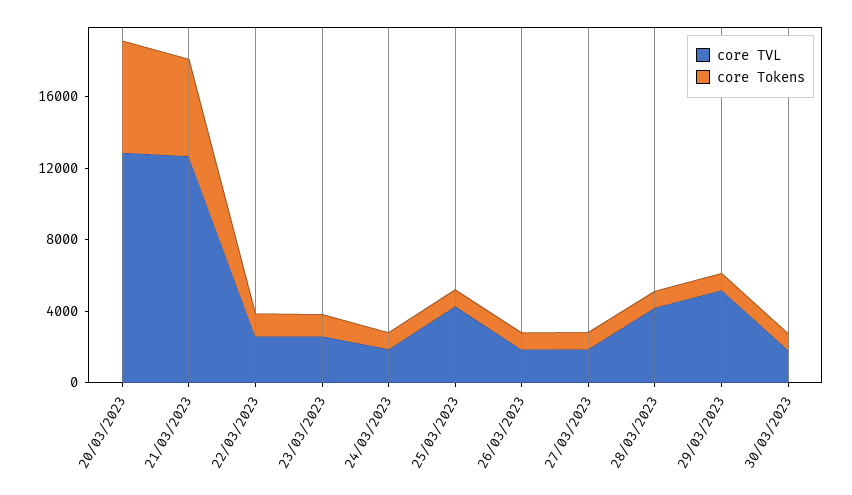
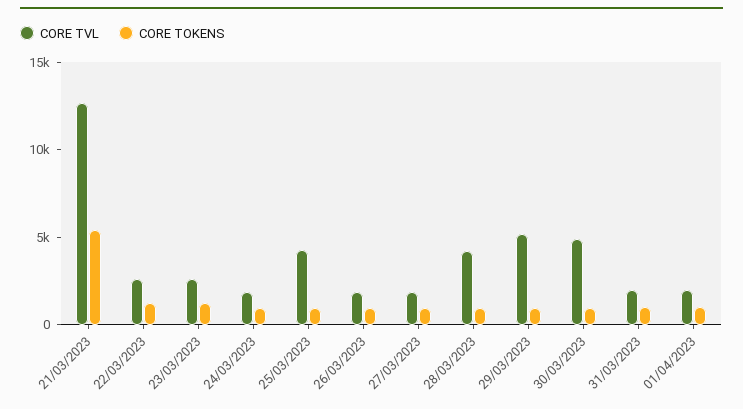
core TVL, 20/03/2023: 13000 -> none
core Tokens, 20/03/2023: 6000 -> none
core TVL, 30/03/2023: 2000 -> 5000
core TVL, 31/03/2023: none -> 2000
core Tokens, 31/03/2023: none -> 1000
core TVL, 01/04/2023: none -> 2000
core Tokens, 01/04/2023: none -> 1000

